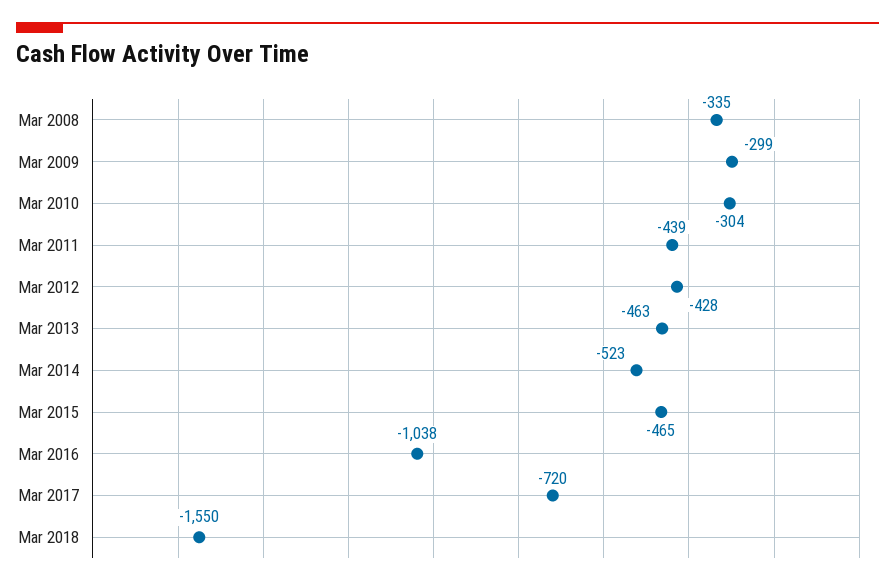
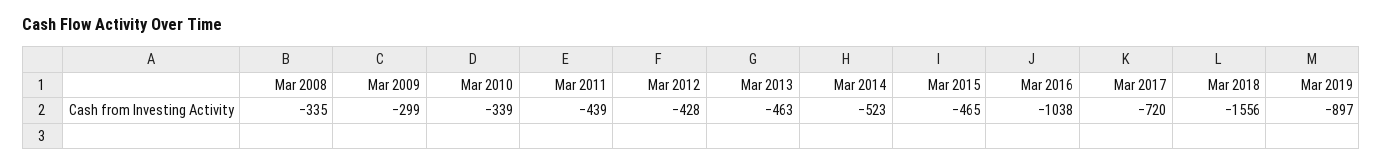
Mar 2010: -304 -> -339
Mar 2018: -1550 -> -1556
Mar 2019: none -> -897

